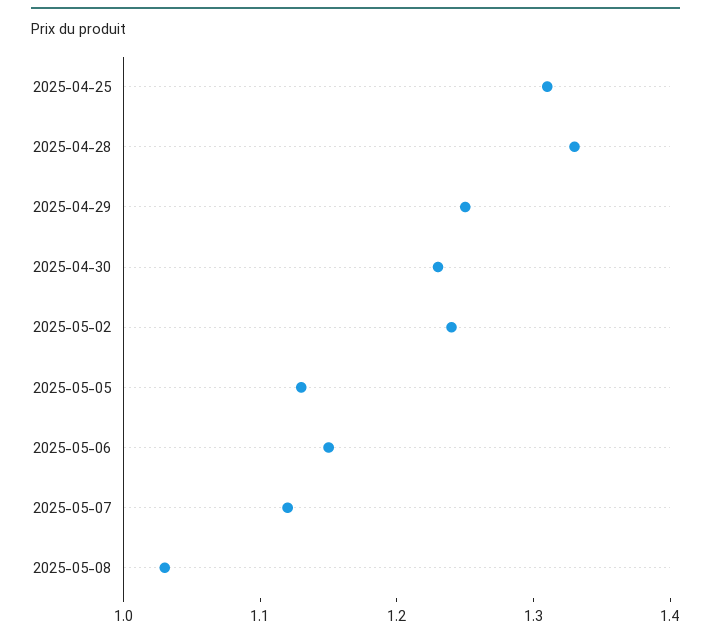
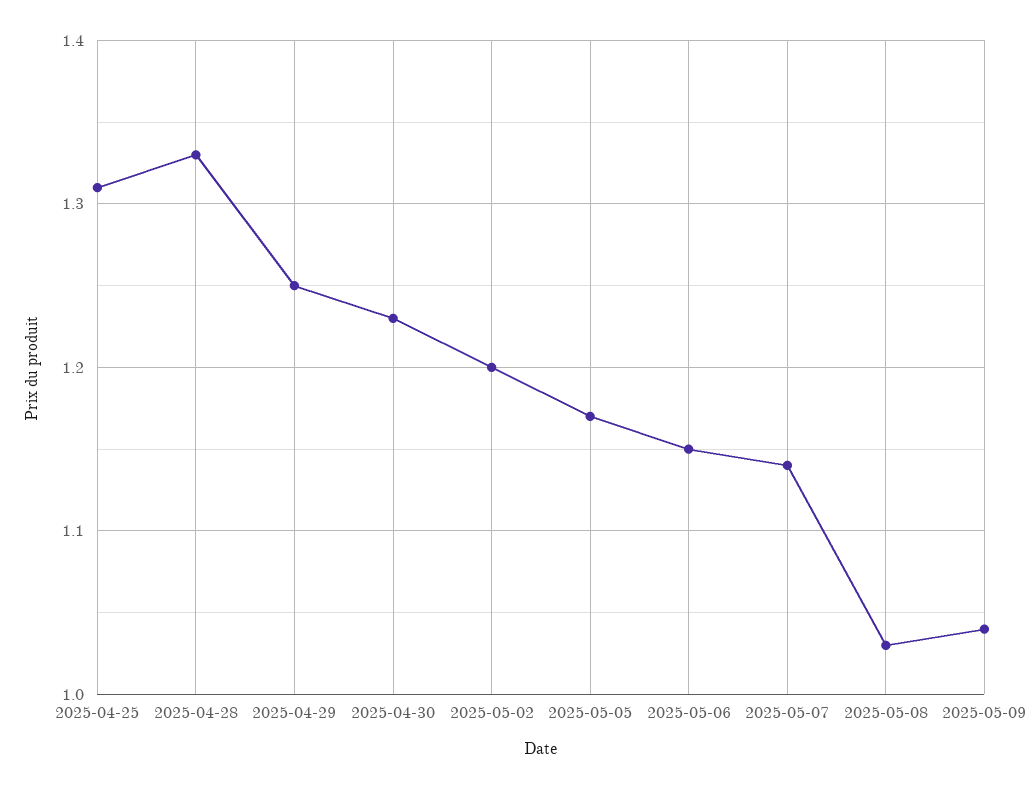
2025-05-02: 1.24 -> 1.2
2025-05-05: 1.13 -> 1.17
2025-05-07: 1.12 -> 1.14
2025-05-09: none -> 1.04

